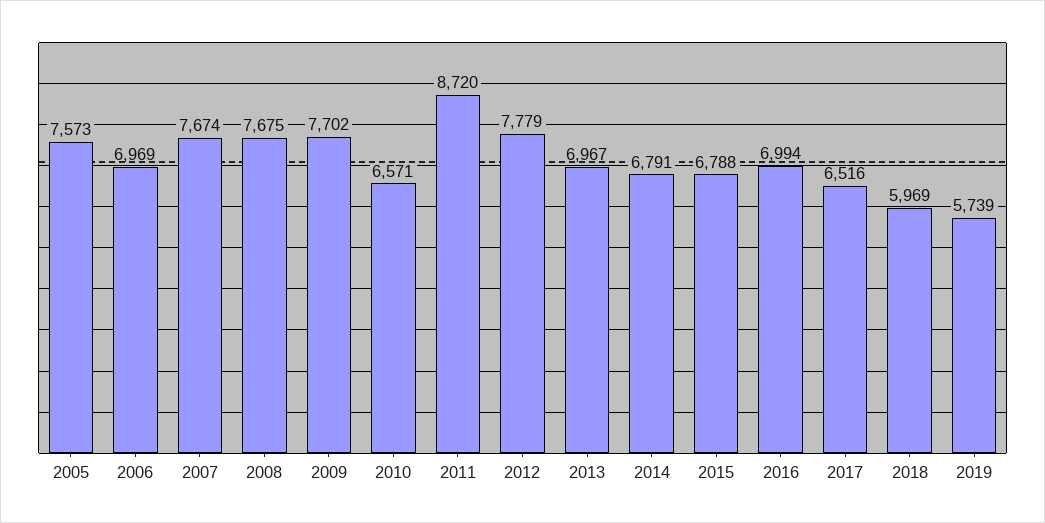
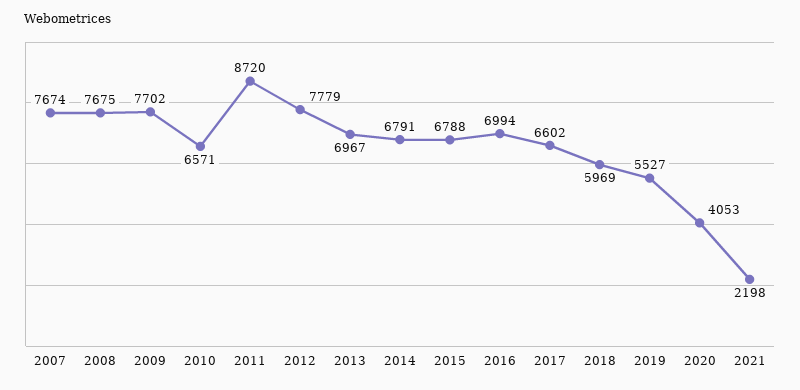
2005: 7573 -> none
2006: 6969 -> none
2017: 6516 -> 6602
2019: 5739 -> 5527
2020: none -> 4053
2021: none -> 2198

